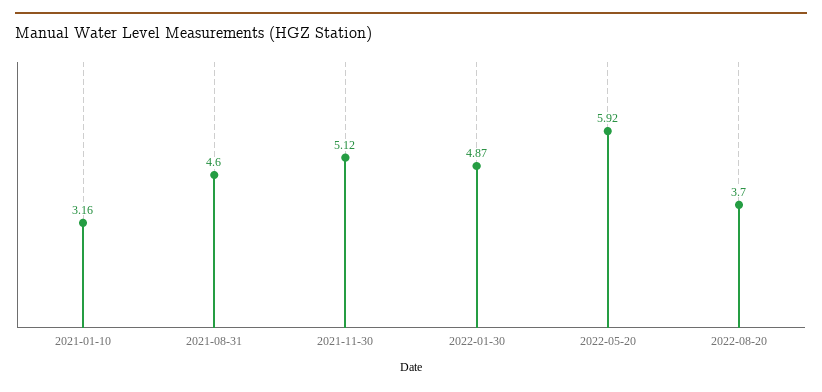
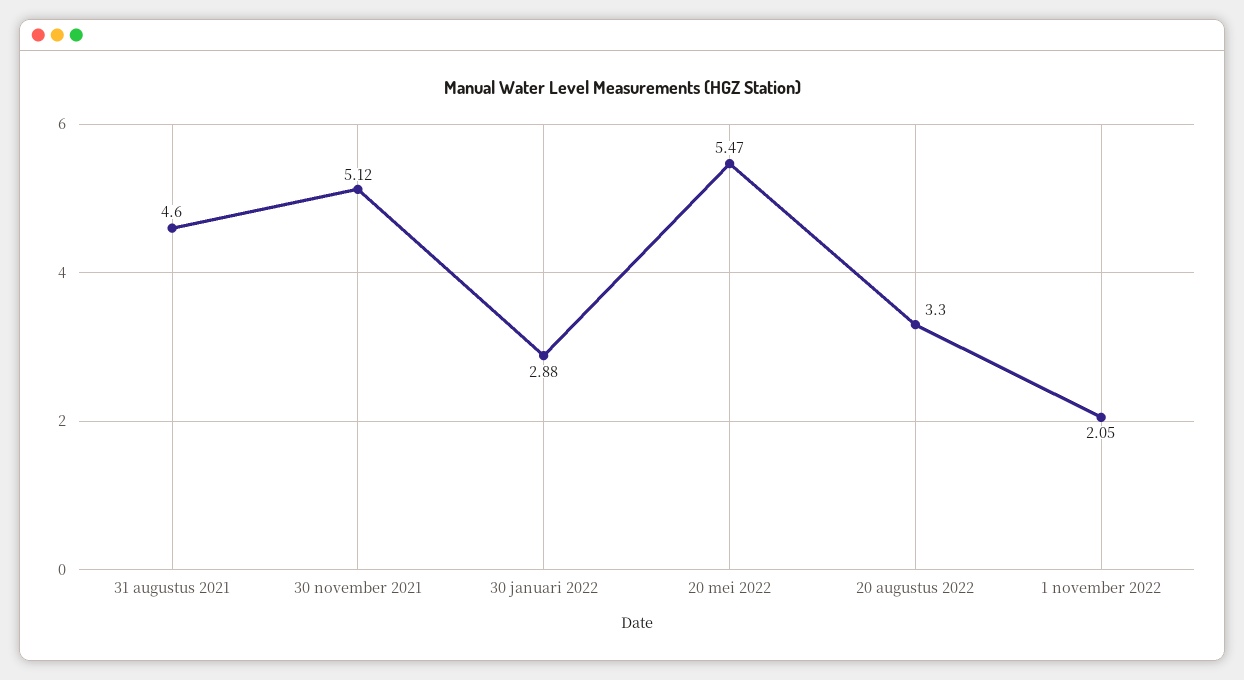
2021-01-10: 3.16 -> none
2022-01-30: 4.87 -> 2.88
2022-05-20: 5.92 -> 5.47
2022-08-20: 3.7 -> 3.3
1 november 2022: none -> 2.05

